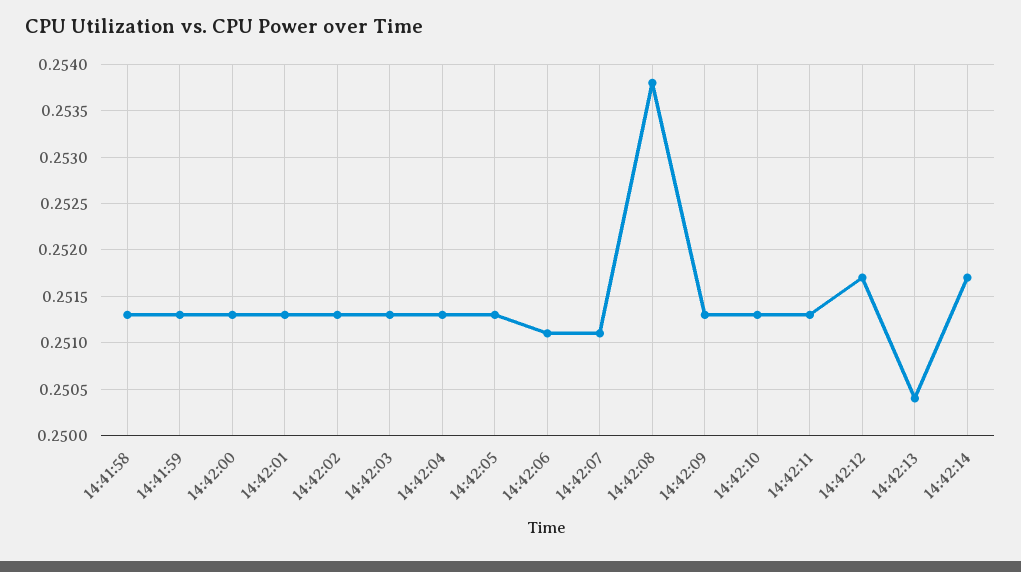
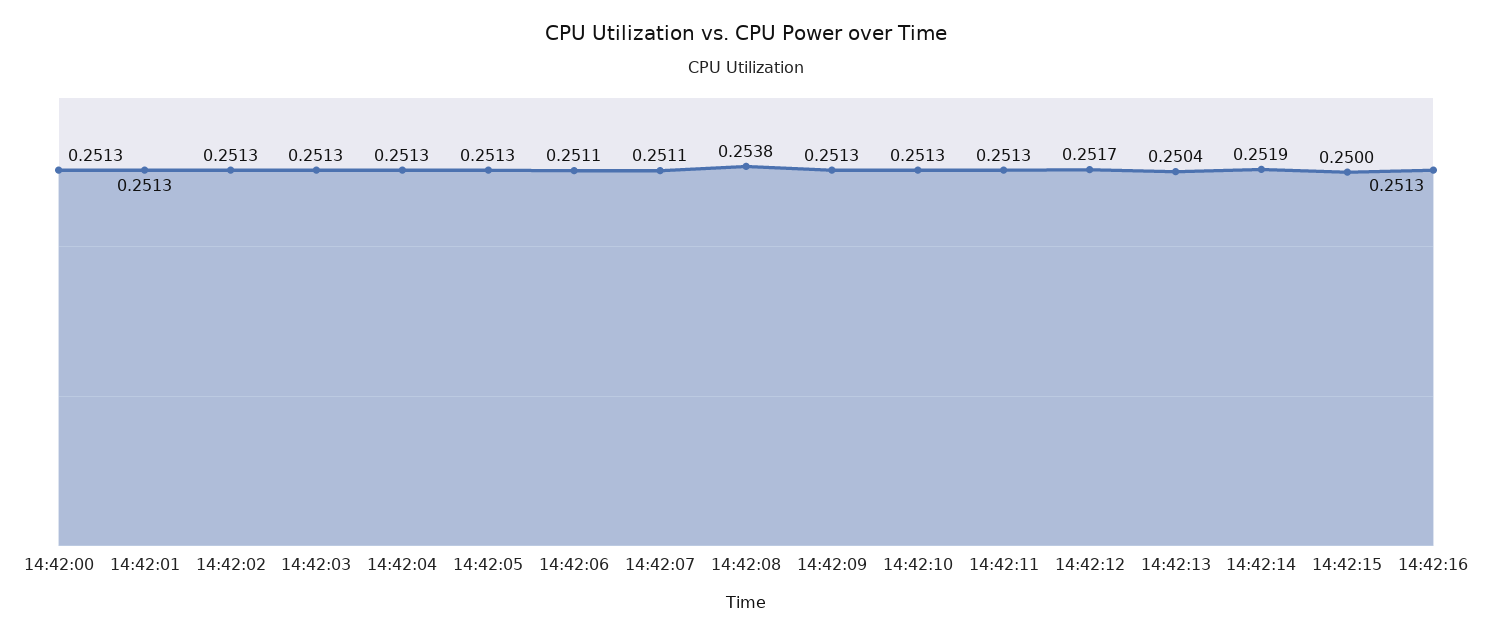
14:41:58: 0.2513 -> none
14:41:59: 0.2513 -> none
14:42:14: 0.2517 -> 0.2519
14:42:15: none -> 0.25
14:42:16: none -> 0.2513

